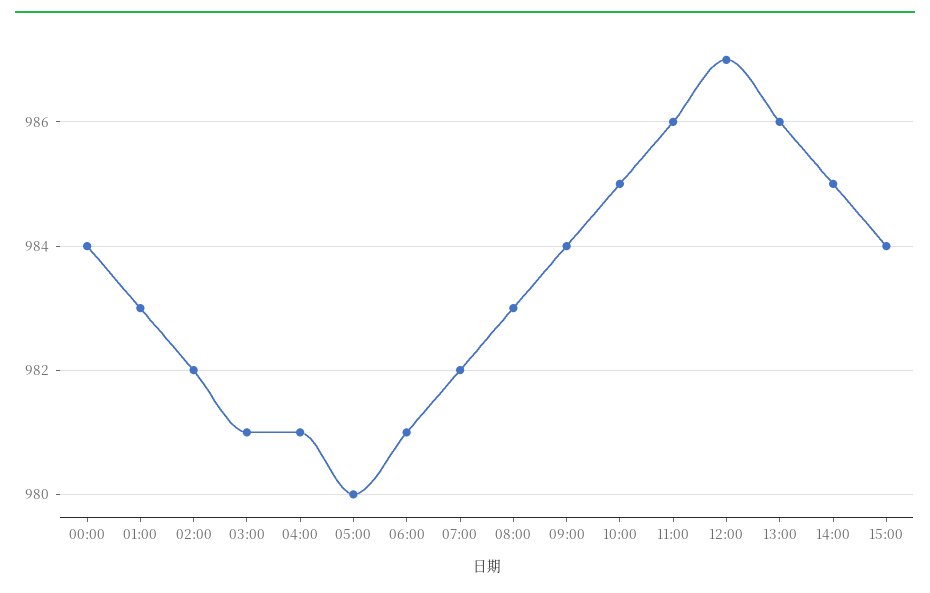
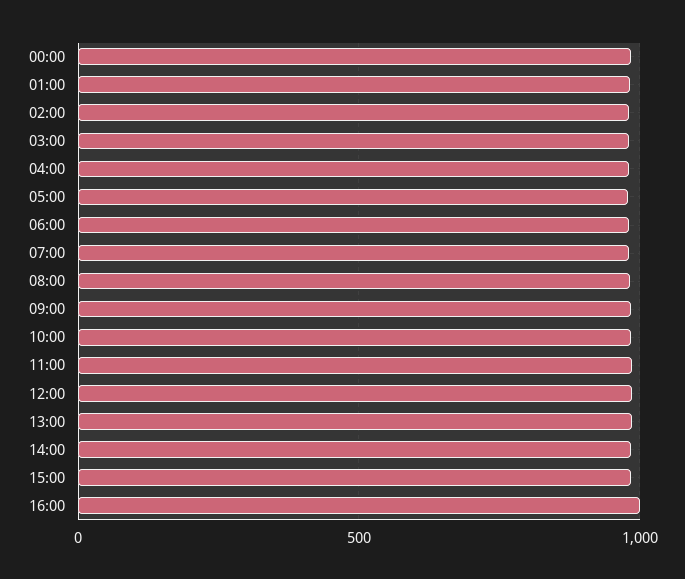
16:00: none -> 1000

